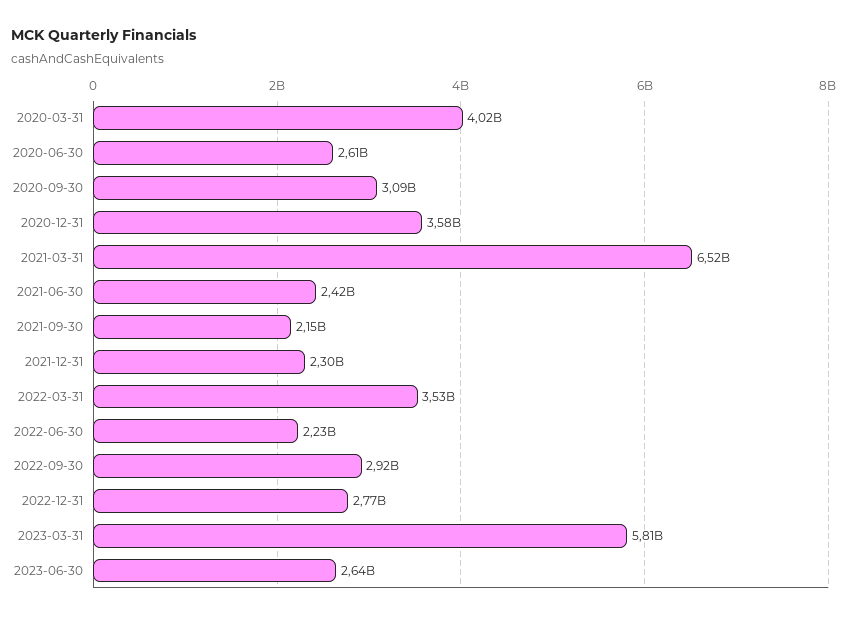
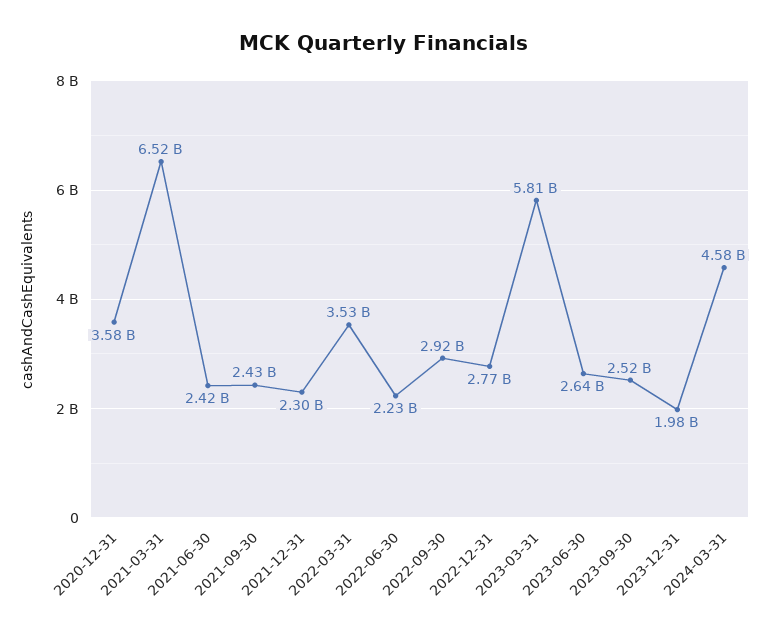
2020-03-31: 4020000000 -> none
2020-06-30: 2610000000 -> none
2020-09-30: 3090000000 -> none
2021-09-30: 2150000000 -> 2430000000
2023-09-30: none -> 2520000000
2023-12-31: none -> 1980000000
2024-03-31: none -> 4580000000

